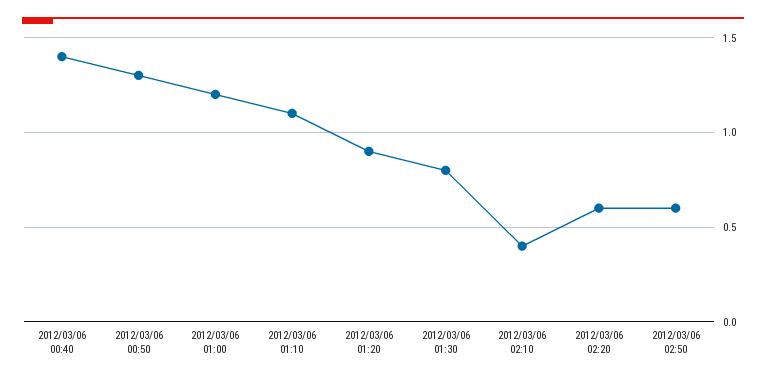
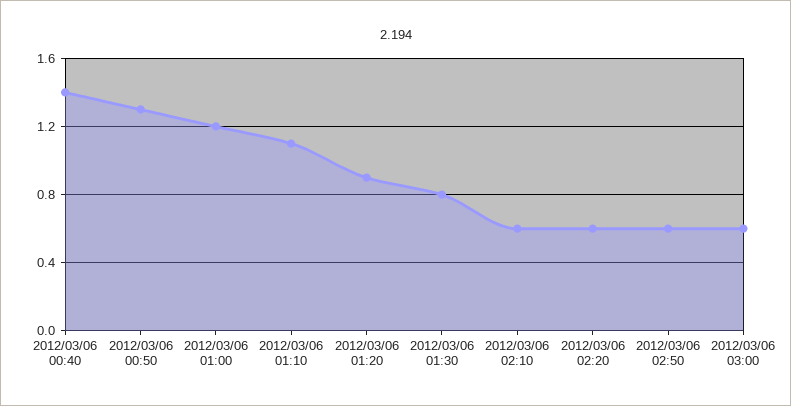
2012/03/06 02:10: 0.4 -> 0.6
2012/03/06 03:00: none -> 0.6

